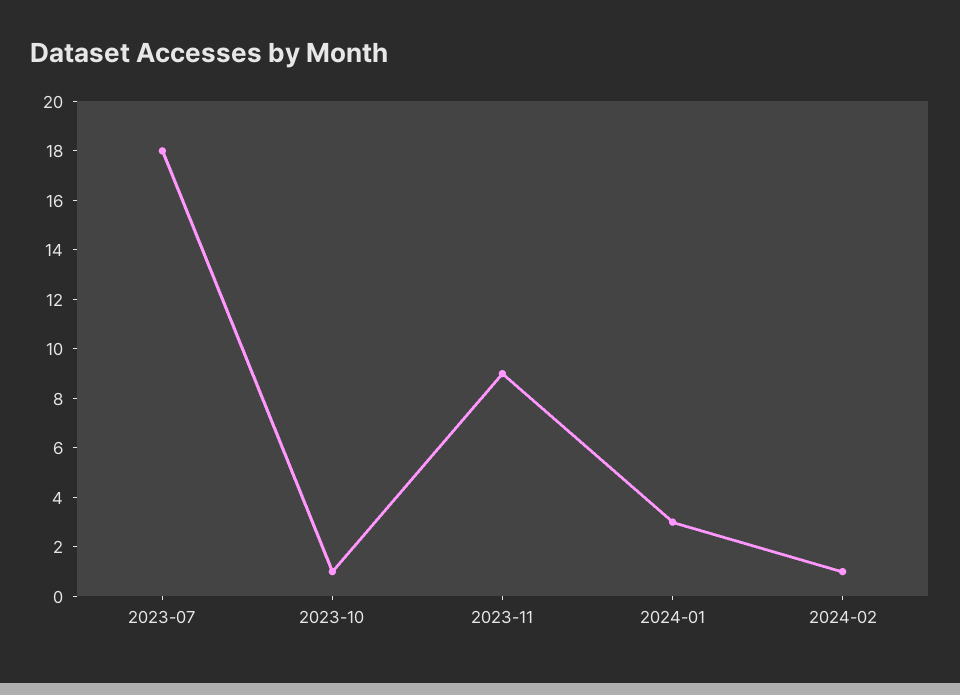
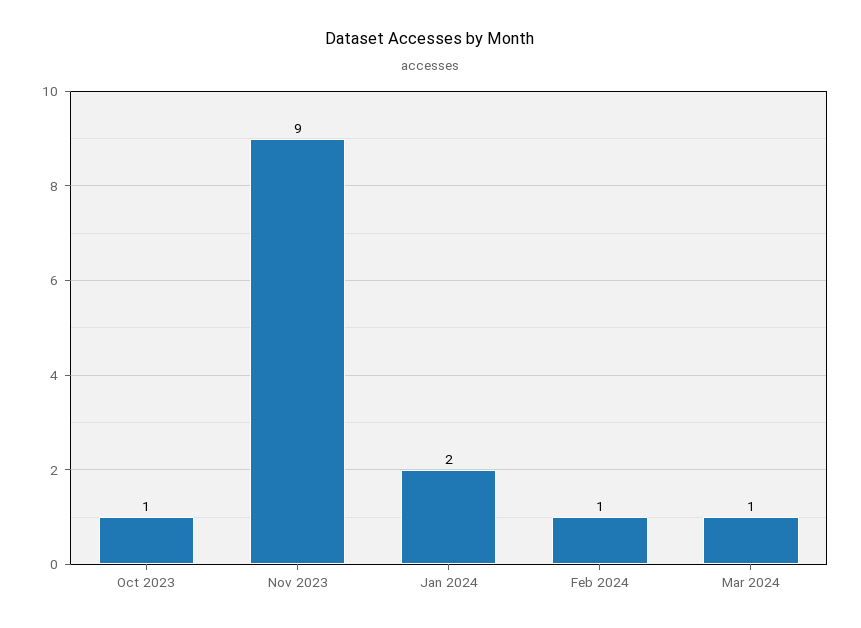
2023-07: 18 -> none
2024-01: 3 -> 2
Mar 2024: none -> 1

